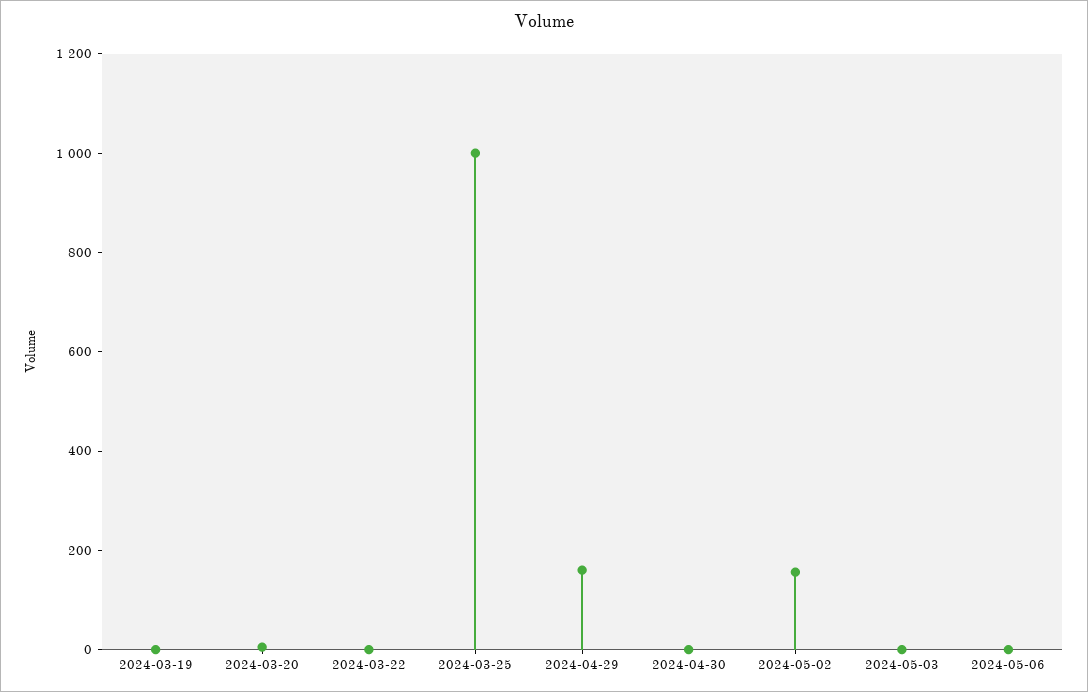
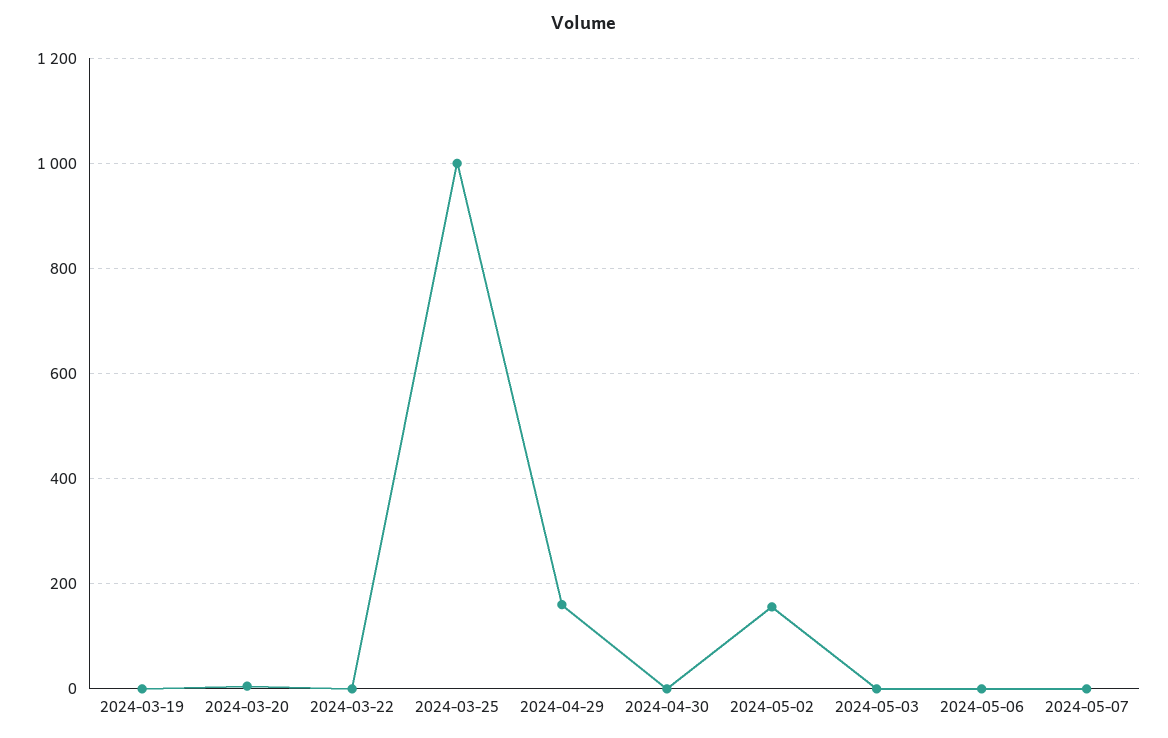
2024-05-07: none -> 0

